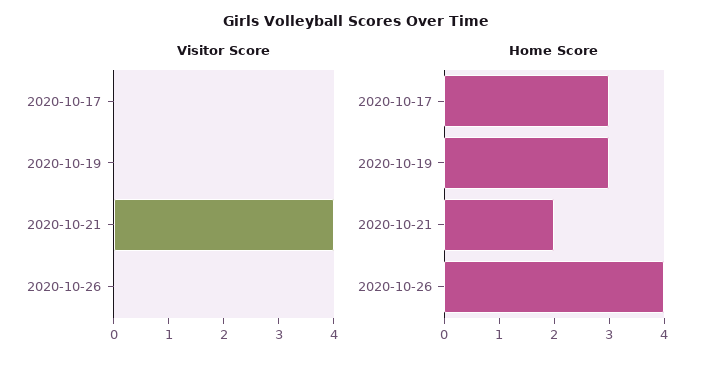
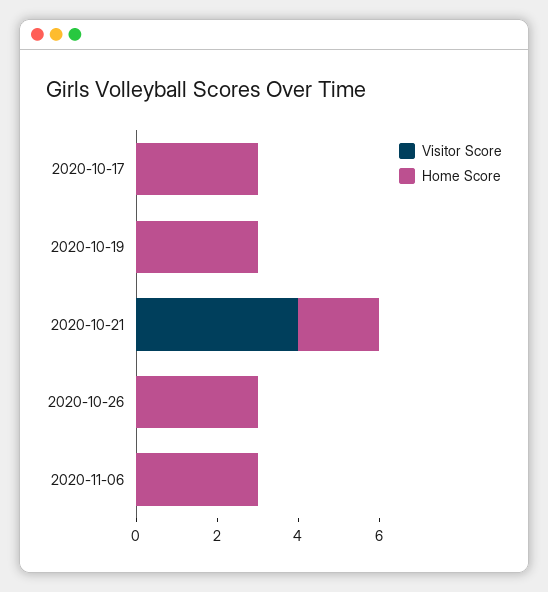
Home Score, 2020-10-26: 4 -> 3
Visitor Score, 2020-11-06: none -> 0
Home Score, 2020-11-06: none -> 3

